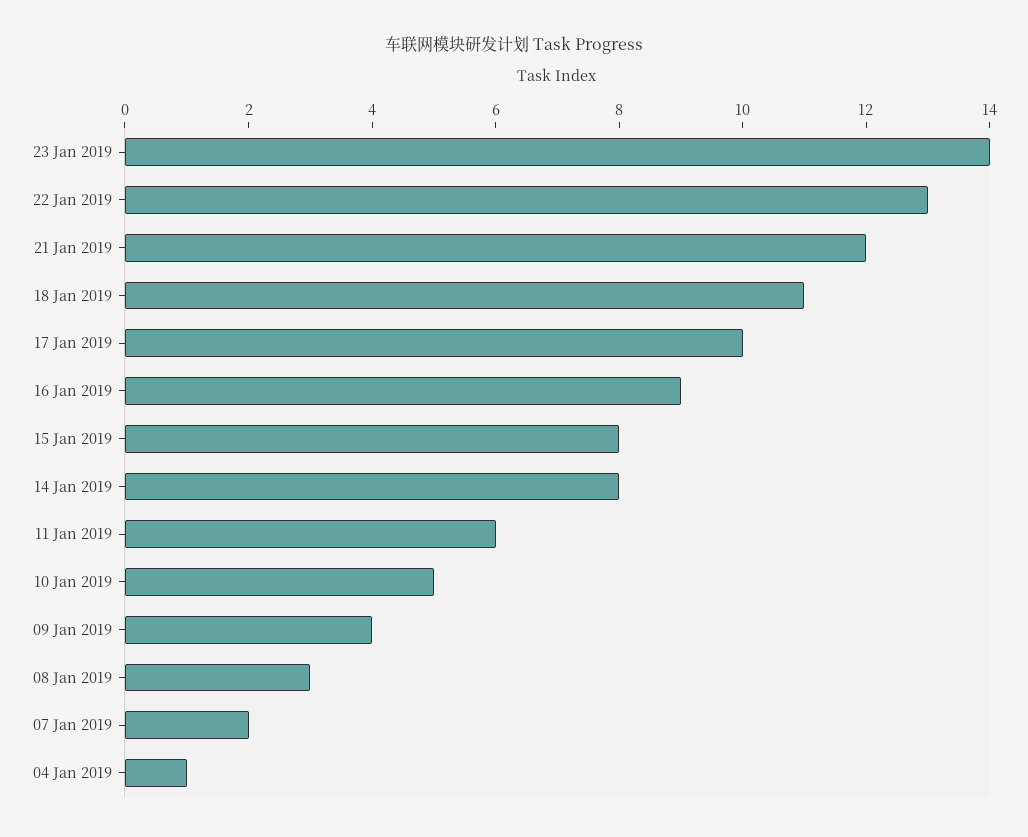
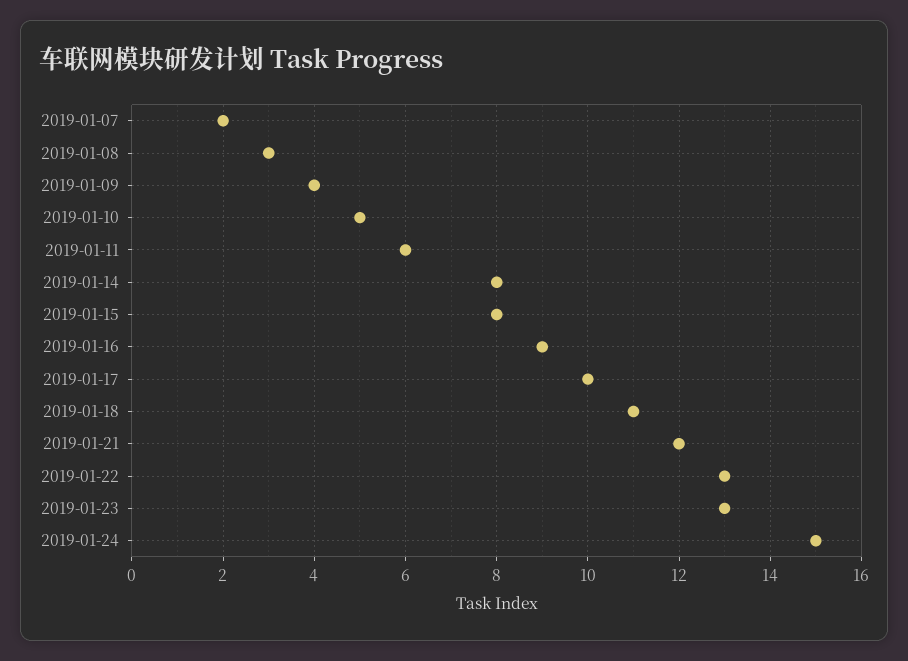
23 Jan 2019: 14 -> 13
04 Jan 2019: 1 -> none
2019-01-24: none -> 15

